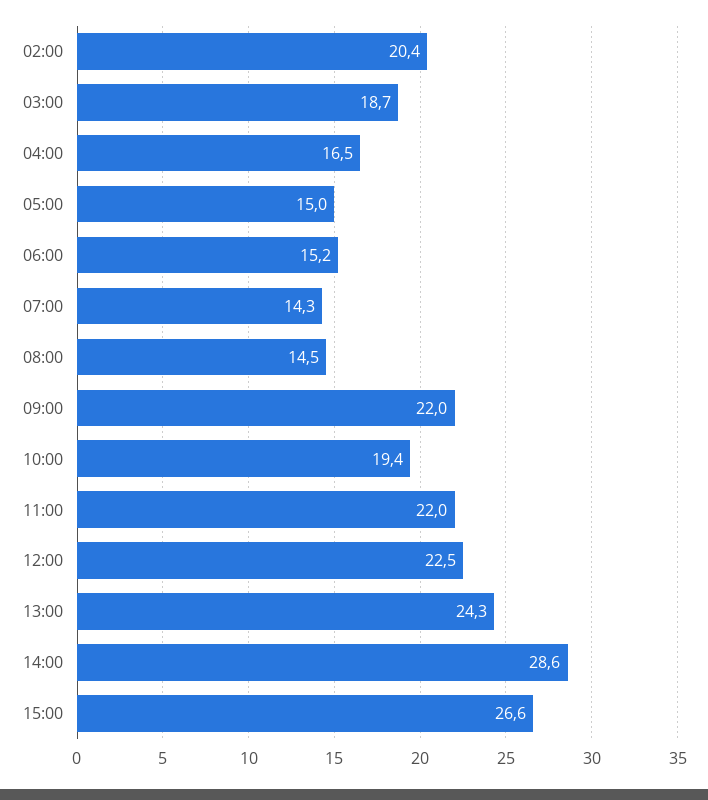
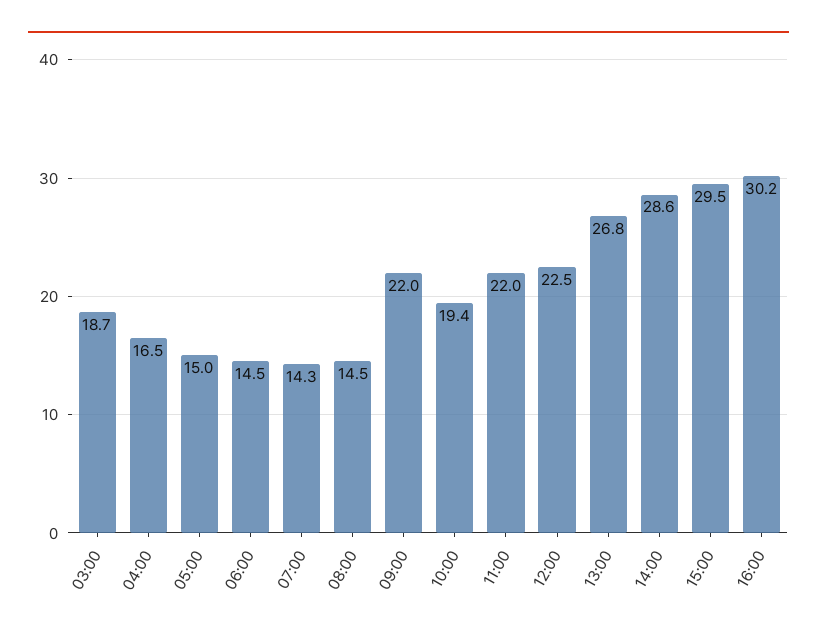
02:00: 20.4 -> none
06:00: 15.2 -> 14.5
13:00: 24.3 -> 26.8
15:00: 26.6 -> 29.5
16:00: none -> 30.2

